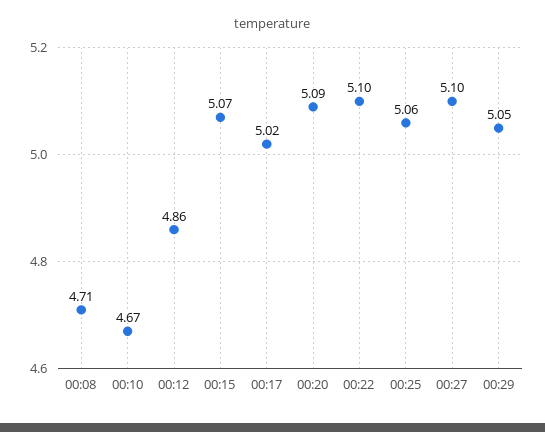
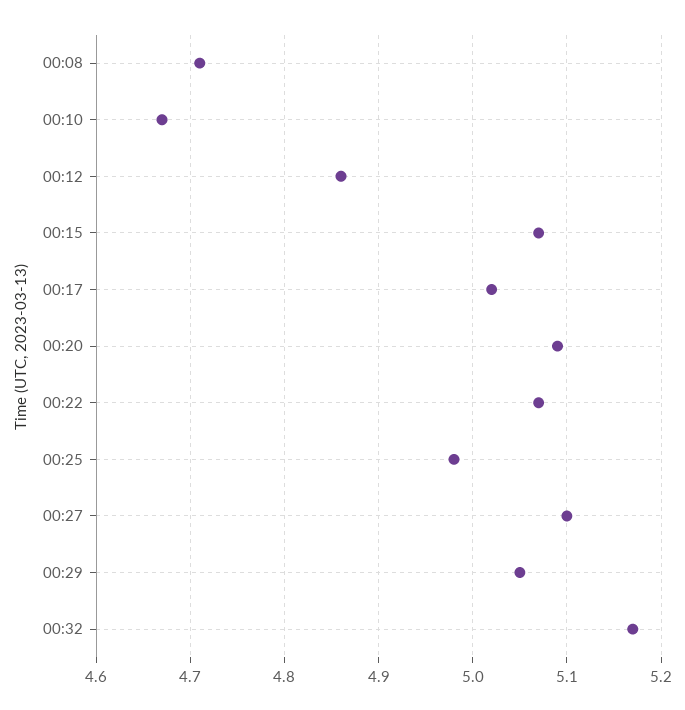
00:22: 5.1 -> 5.07
00:25: 5.06 -> 4.98
00:32: none -> 5.17

